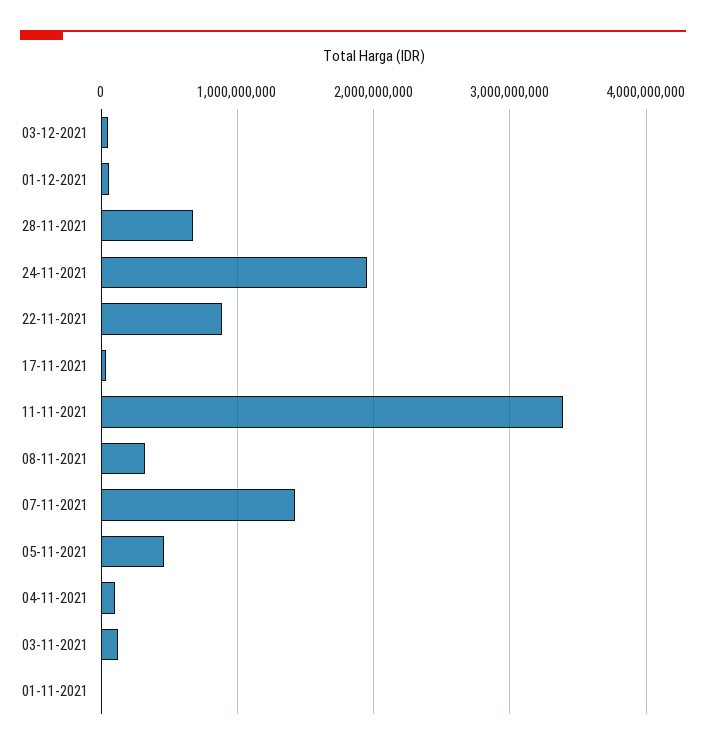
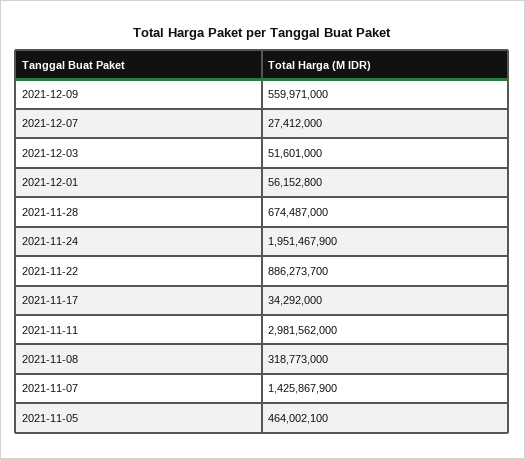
11-11-2021: 3400000000 -> 2981562000
04-11-2021: 100000000 -> none
03-11-2021: 100000000 -> none
01-11-2021: 0 -> none
2021-12-09: none -> 559971000
2021-12-07: none -> 27412000

